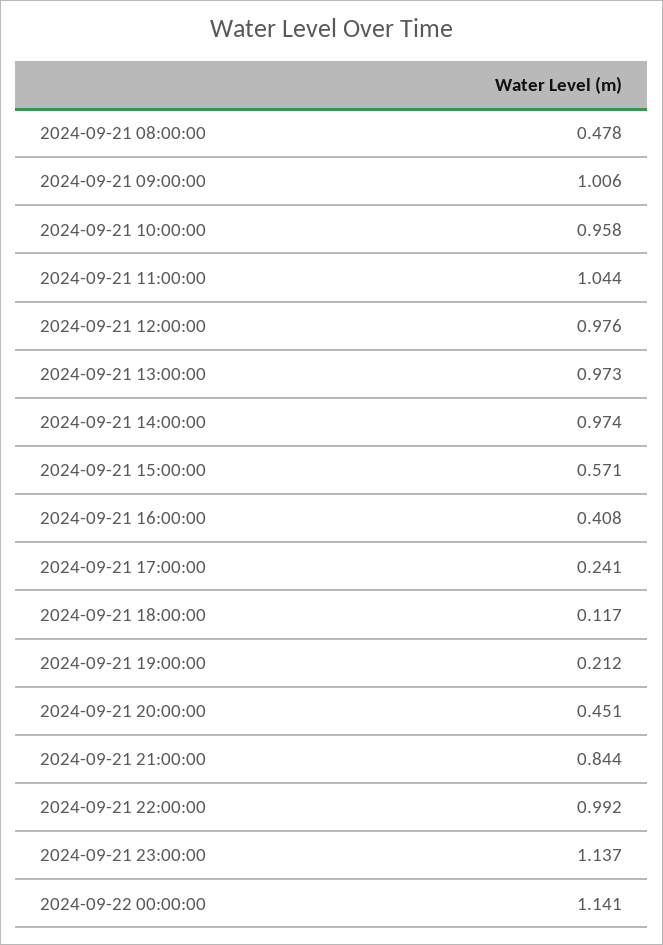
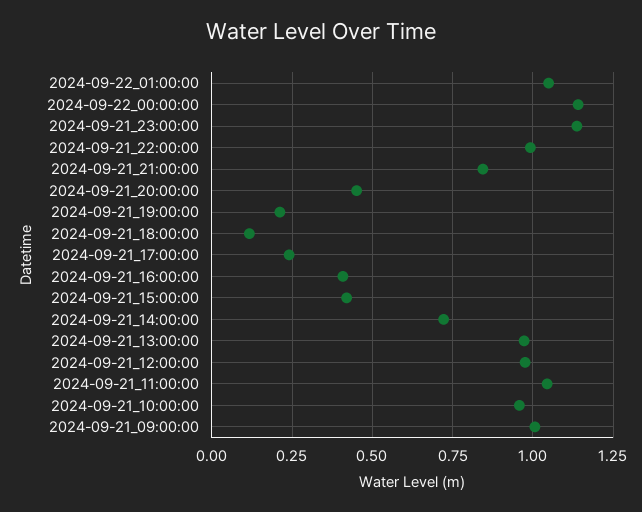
2024-09-21 08:00:00: 0.478 -> none
2024-09-21 14:00:00: 0.974 -> 0.725
2024-09-21 15:00:00: 0.571 -> 0.425
2024-09-22_01:00:00: none -> 1.05

